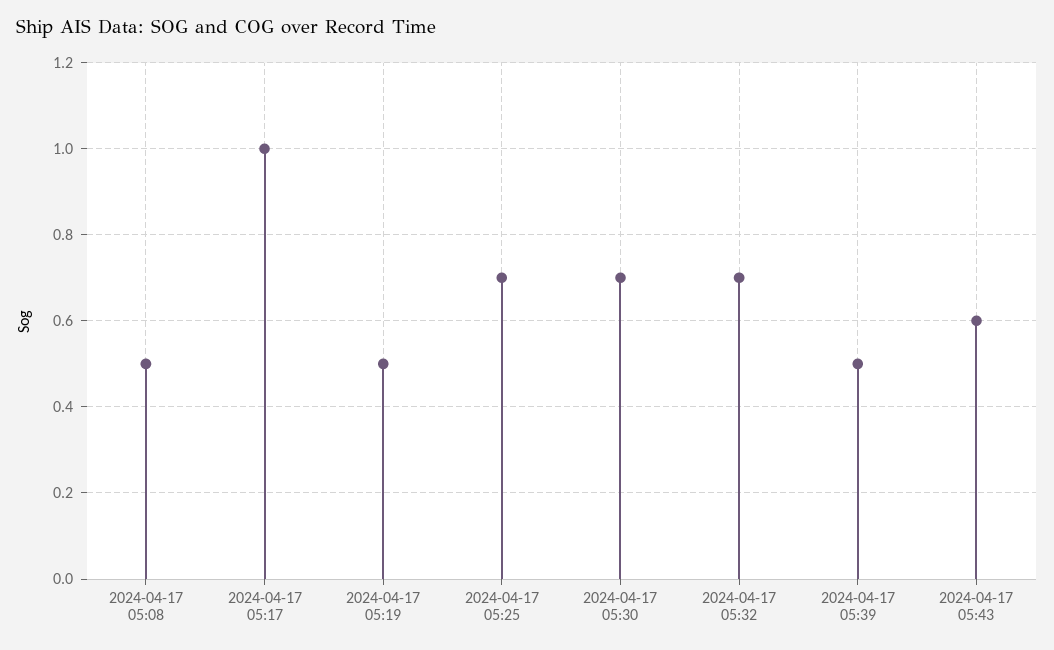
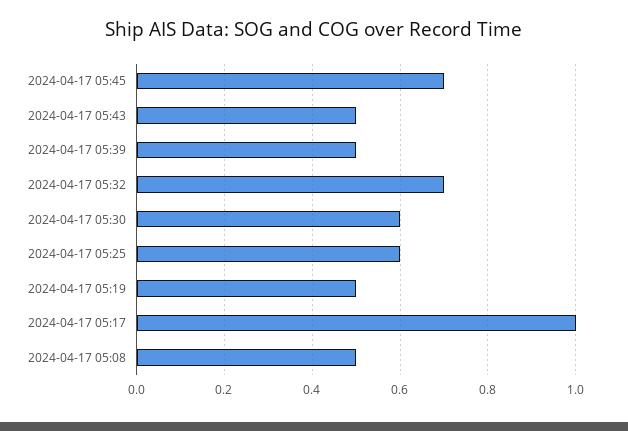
2024-04-17 05:25: 0.7 -> 0.6
2024-04-17 05:30: 0.7 -> 0.6
2024-04-17 05:43: 0.6 -> 0.5
2024-04-17 05:45: none -> 0.7

